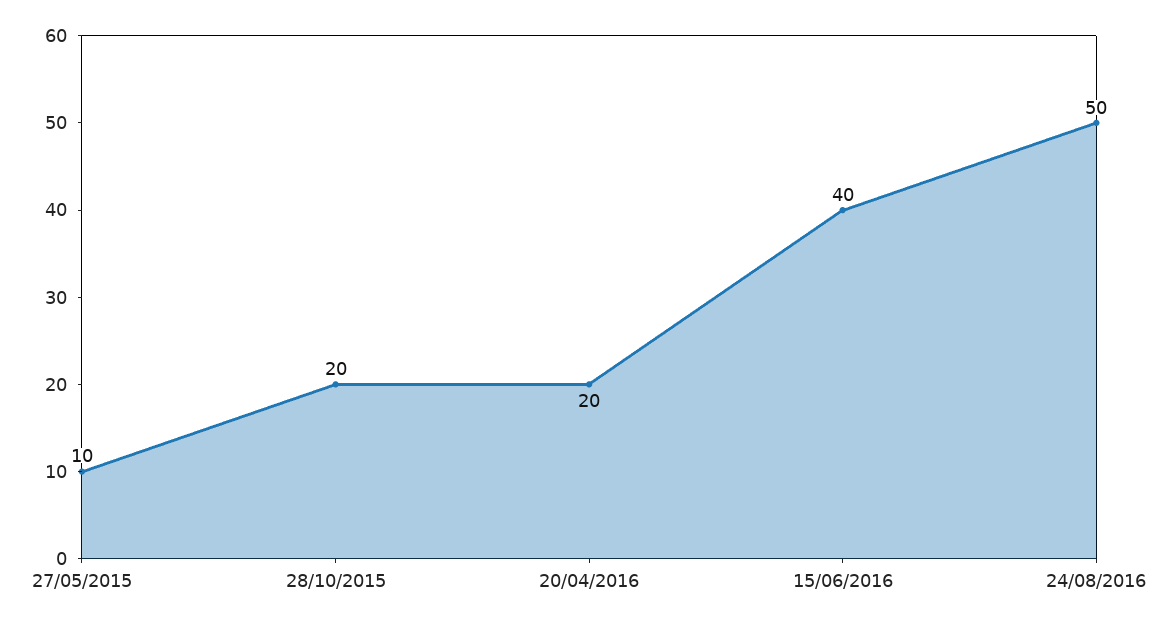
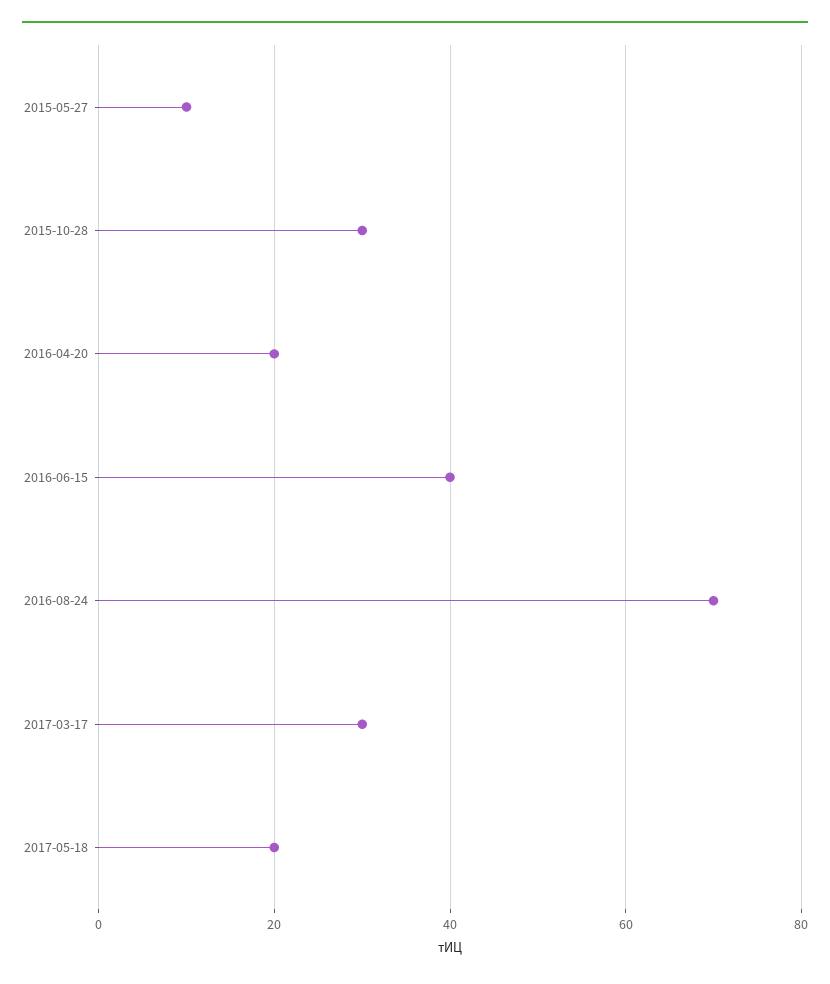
28/10/2015: 20 -> 30
24/08/2016: 50 -> 70
2017-03-17: none -> 30
2017-05-18: none -> 20

